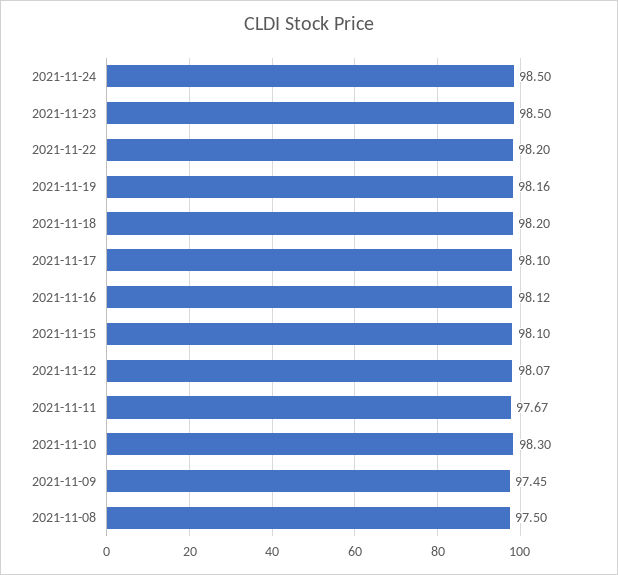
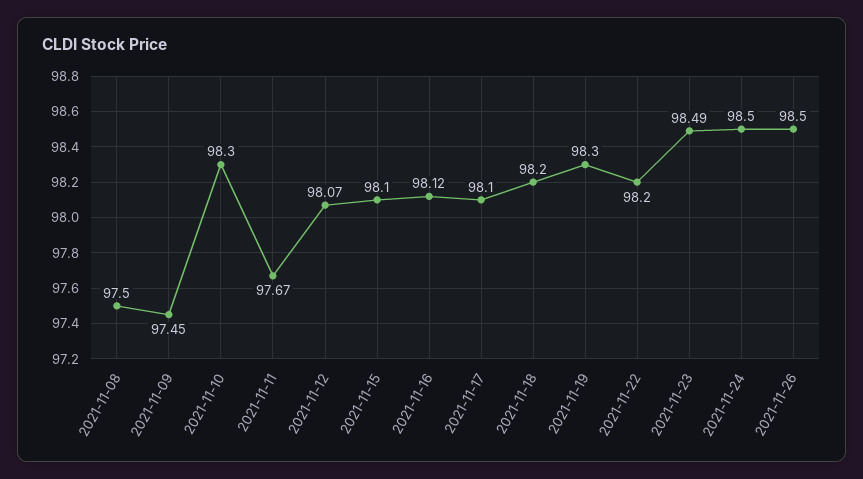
2021-11-23: 98.5 -> 98.49
2021-11-19: 98.16 -> 98.3
2021-11-26: none -> 98.5

